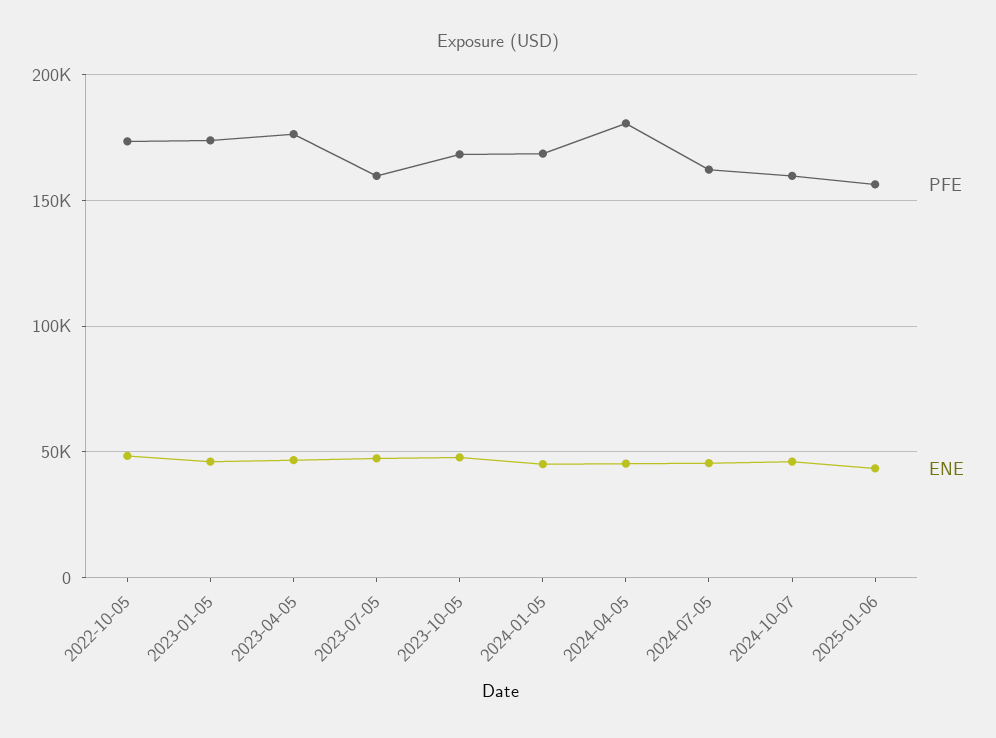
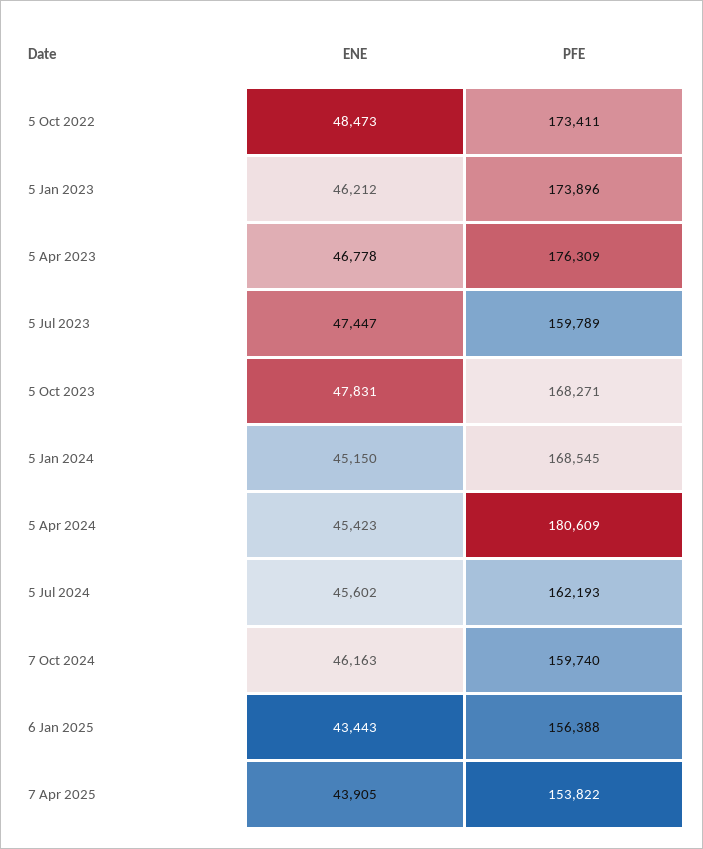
ENE, 7 Apr 2025: none -> 43905
PFE, 7 Apr 2025: none -> 153822

